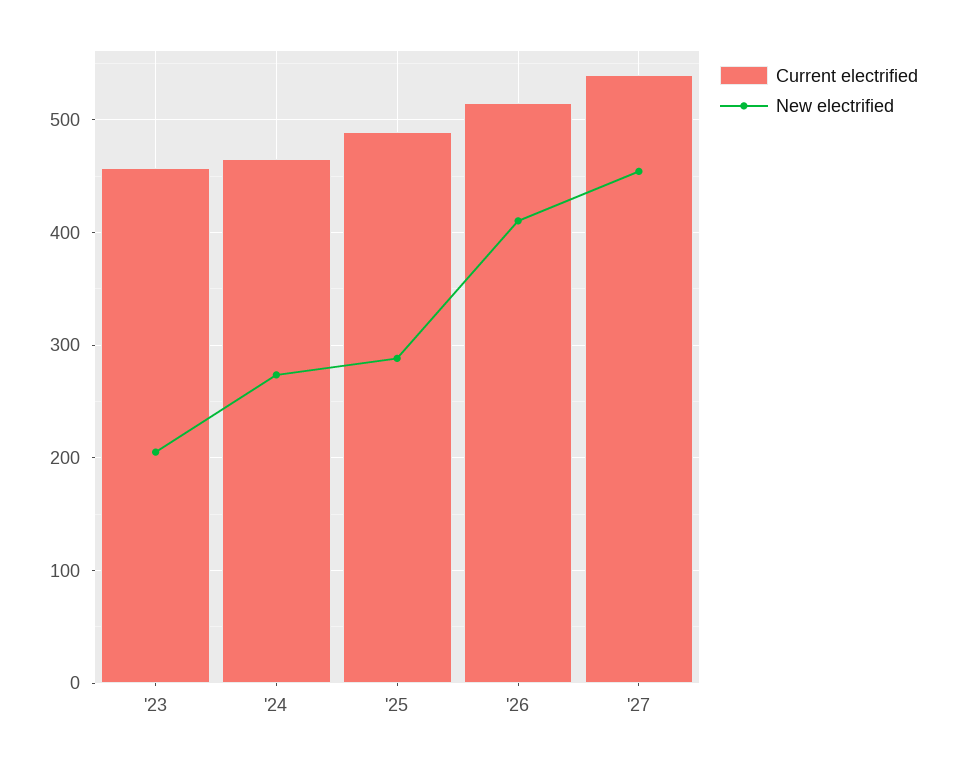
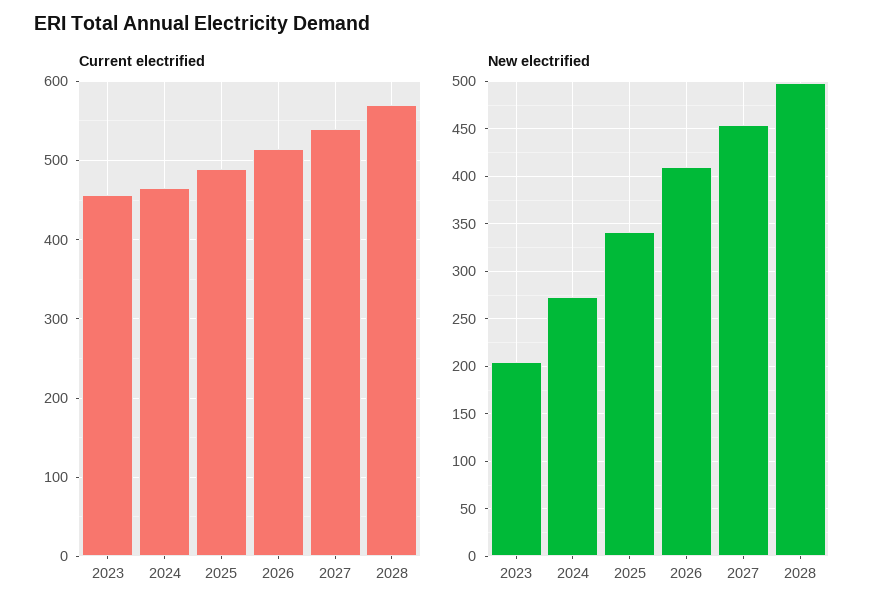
New electrified, '25: 290 -> 340
Current electrified, 2028: none -> 570
New electrified, 2028: none -> 500

